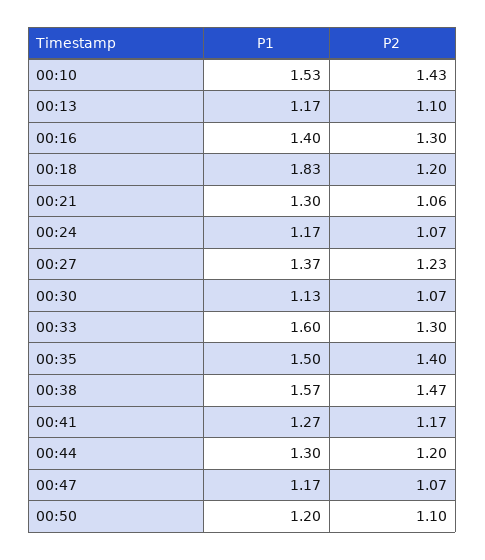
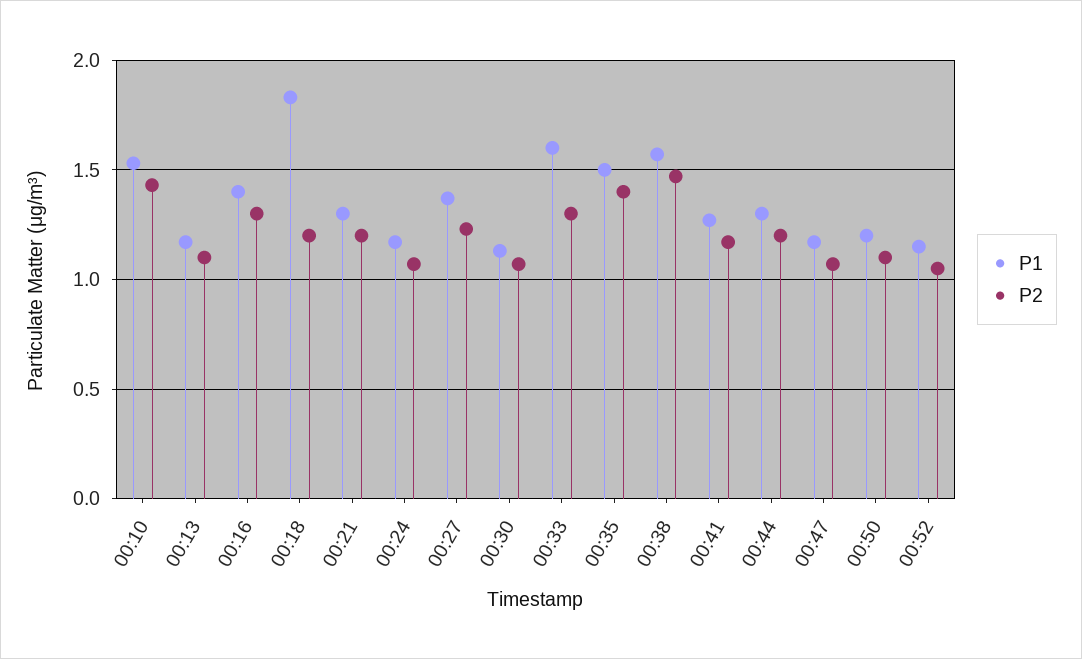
P2, 00:21: 1.06 -> 1.2
P1, 00:52: none -> 1.15
P2, 00:52: none -> 1.05

